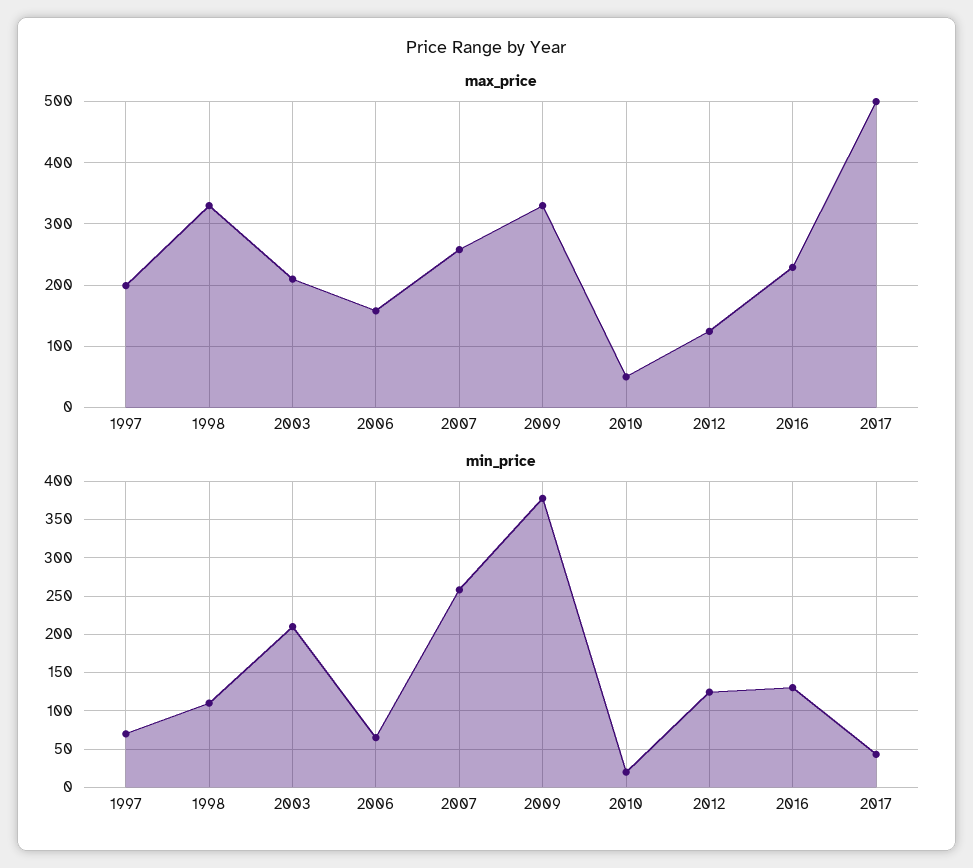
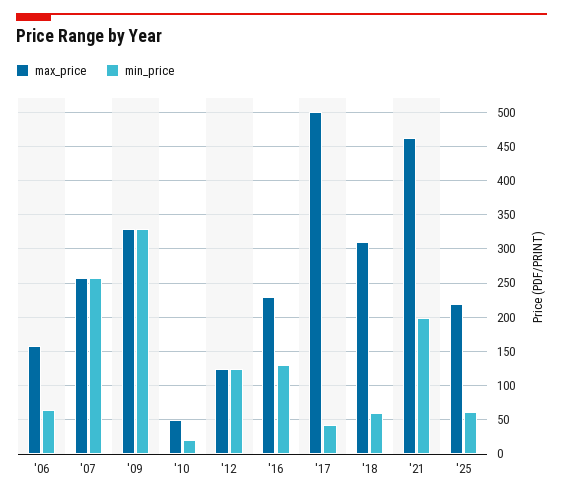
max_price, 1997: 200 -> none
max_price, 1998: 330 -> none
max_price, 2003: 210 -> none
min_price, 1997: 70 -> none
min_price, 1998: 110 -> none
min_price, 2003: 210 -> none
min_price, 2009: 380 -> 330
max_price, '18: none -> 310
min_price, '18: none -> 60
max_price, '21: none -> 460
min_price, '21: none -> 200
max_price, '25: none -> 220
min_price, '25: none -> 60

